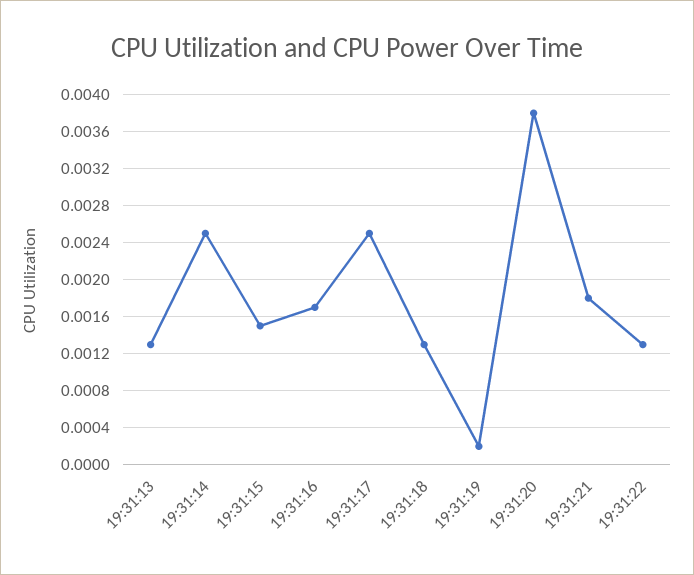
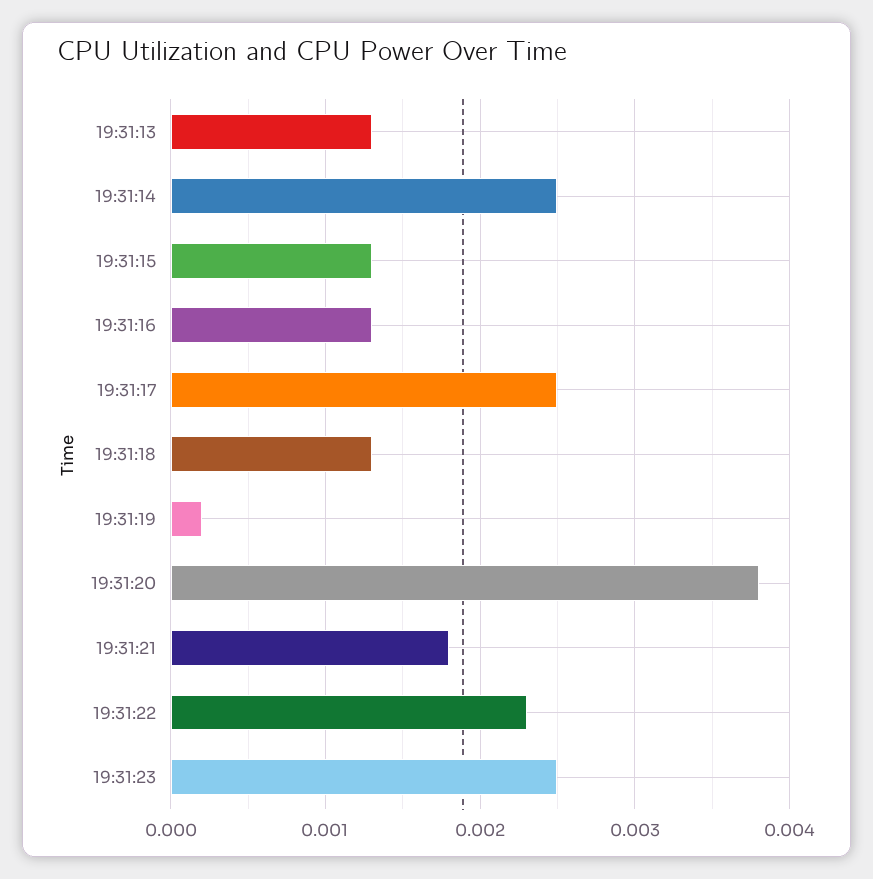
19:31:15: 0.0015 -> 0.0013
19:31:16: 0.0017 -> 0.0013
19:31:22: 0.0013 -> 0.0023
19:31:23: none -> 0.0025

